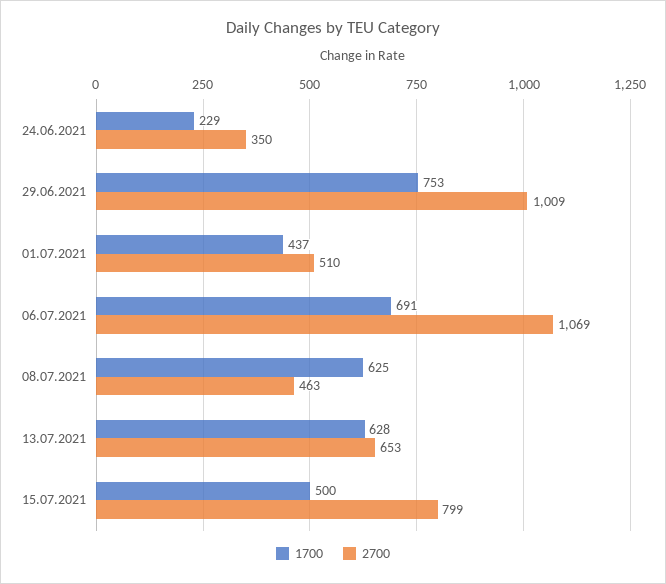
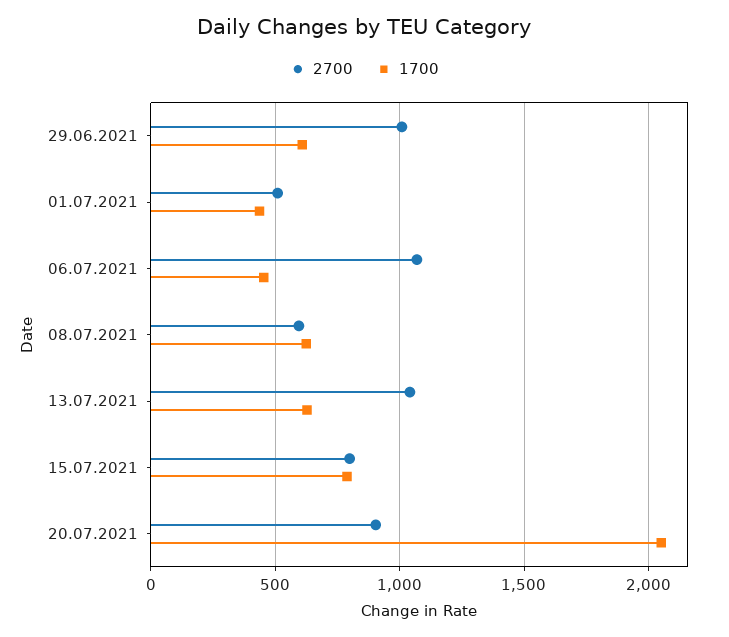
1700, 24.06.2021: 229 -> none
2700, 24.06.2021: 350 -> none
1700, 29.06.2021: 753 -> 600
1700, 06.07.2021: 691 -> 450
2700, 08.07.2021: 463 -> 600
2700, 13.07.2021: 653 -> 1050
1700, 15.07.2021: 500 -> 800
2700, 20.07.2021: none -> 900
1700, 20.07.2021: none -> 2050

